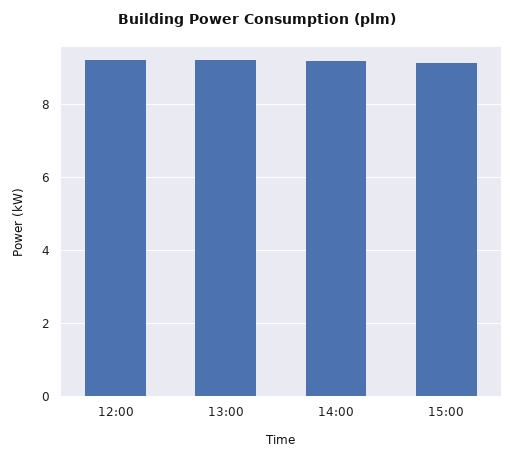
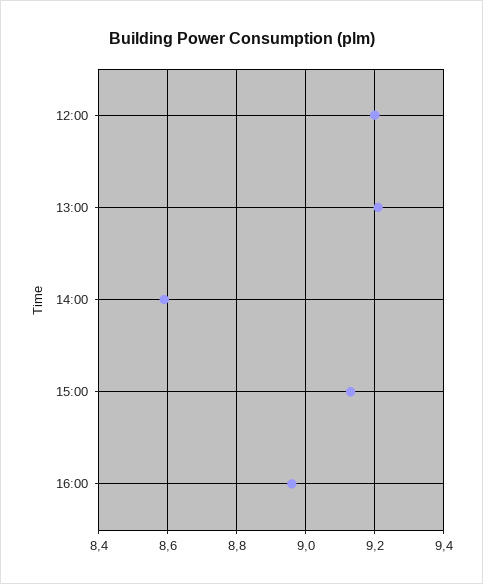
14:00: 9.2 -> 8.6
16:00: none -> 8.95

